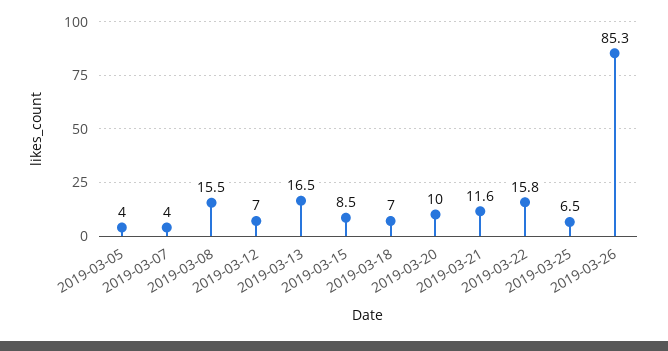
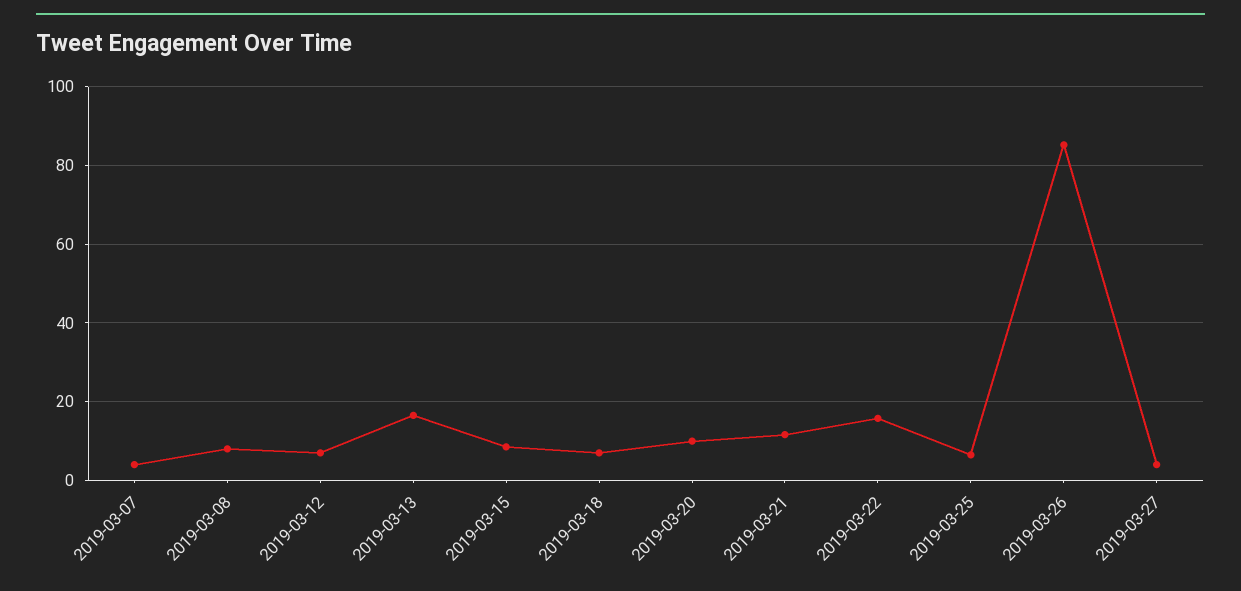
2019-03-05: 4 -> none
2019-03-08: 15.5 -> 8
2019-03-27: none -> 4

